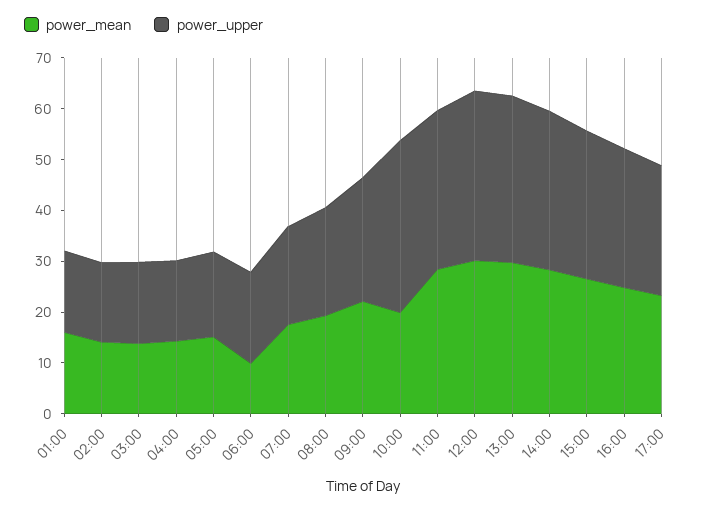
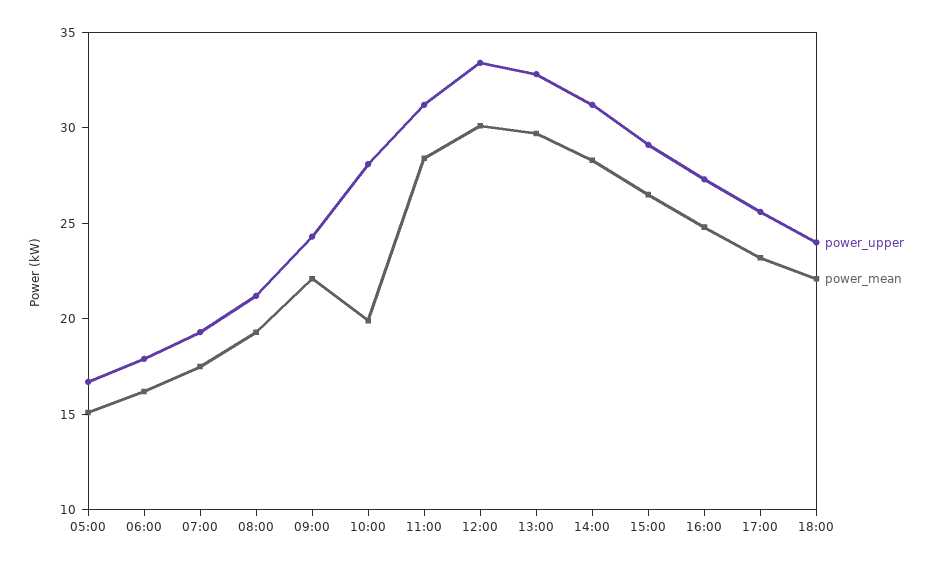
power_mean, 01:00: 16 -> none
power_upper, 01:00: 16 -> none
power_mean, 02:00: 14 -> none
power_upper, 02:00: 16 -> none
power_mean, 03:00: 14 -> none
power_upper, 03:00: 16 -> none
power_mean, 04:00: 14 -> none
power_upper, 04:00: 16 -> none
power_mean, 06:00: 10 -> 16
power_upper, 10:00: 34 -> 28
power_upper, 18:00: none -> 24
power_mean, 18:00: none -> 22

